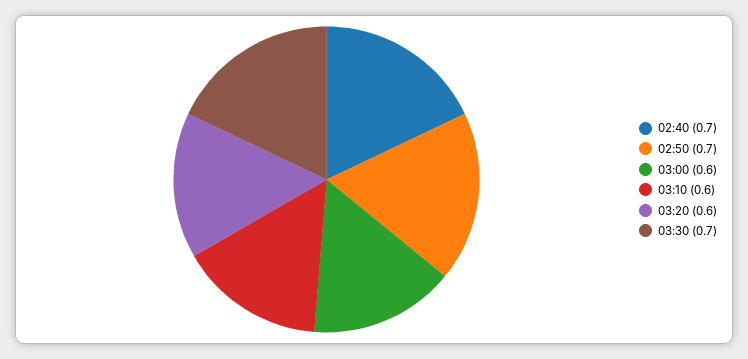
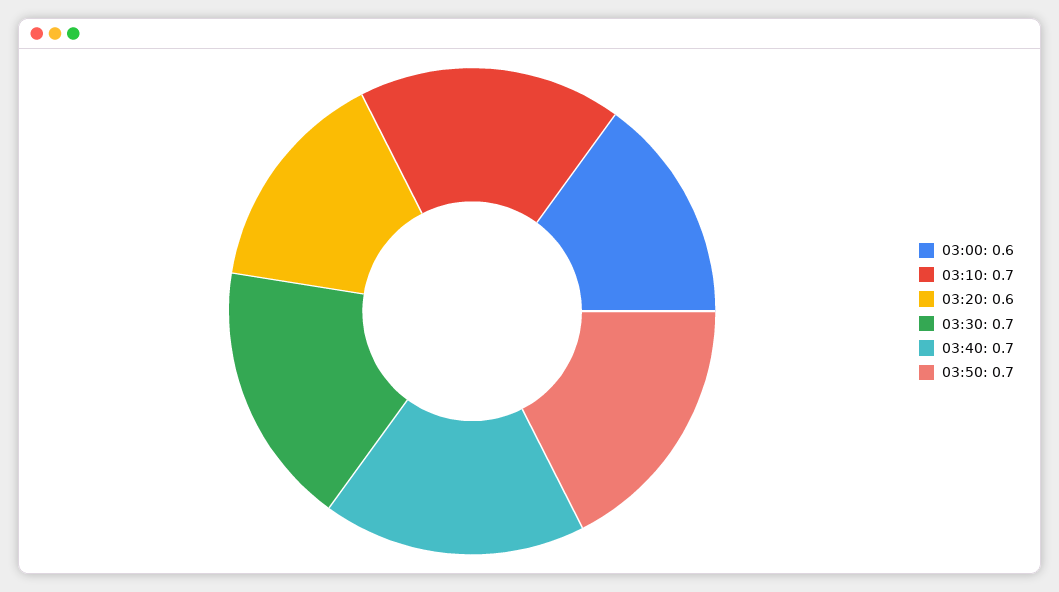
02:40: 0.7 -> none
02:50: 0.7 -> none
03:10: 0.6 -> 0.7
03:40: none -> 0.7
03:50: none -> 0.7

